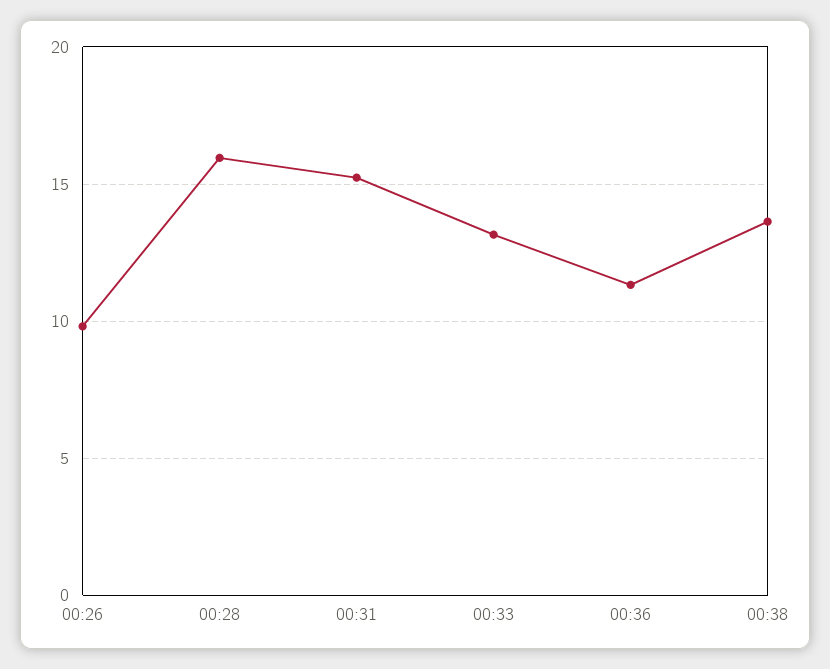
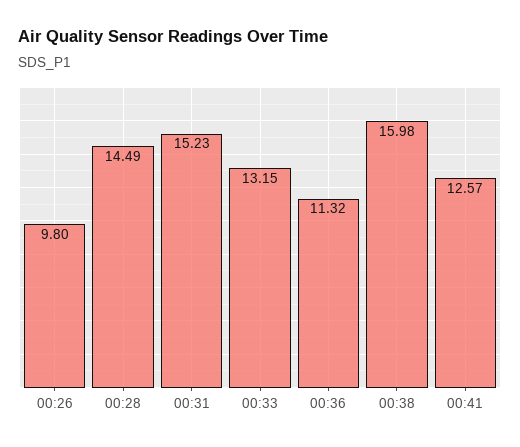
00:28: 16 -> 14.49
00:38: 13.5 -> 15.98
00:41: none -> 12.57

